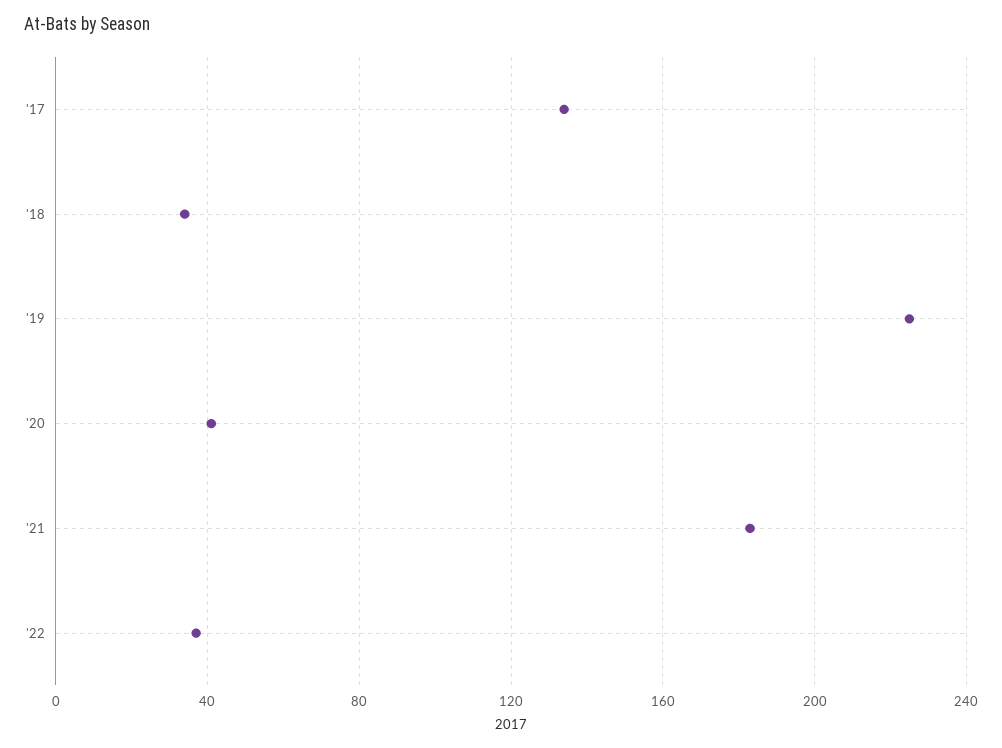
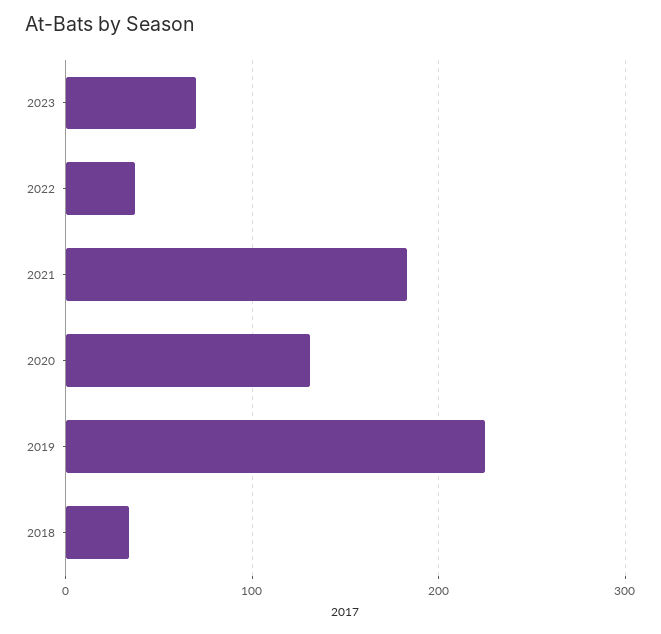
'17: 135 -> none
'20: 40 -> 130
2023: none -> 70

